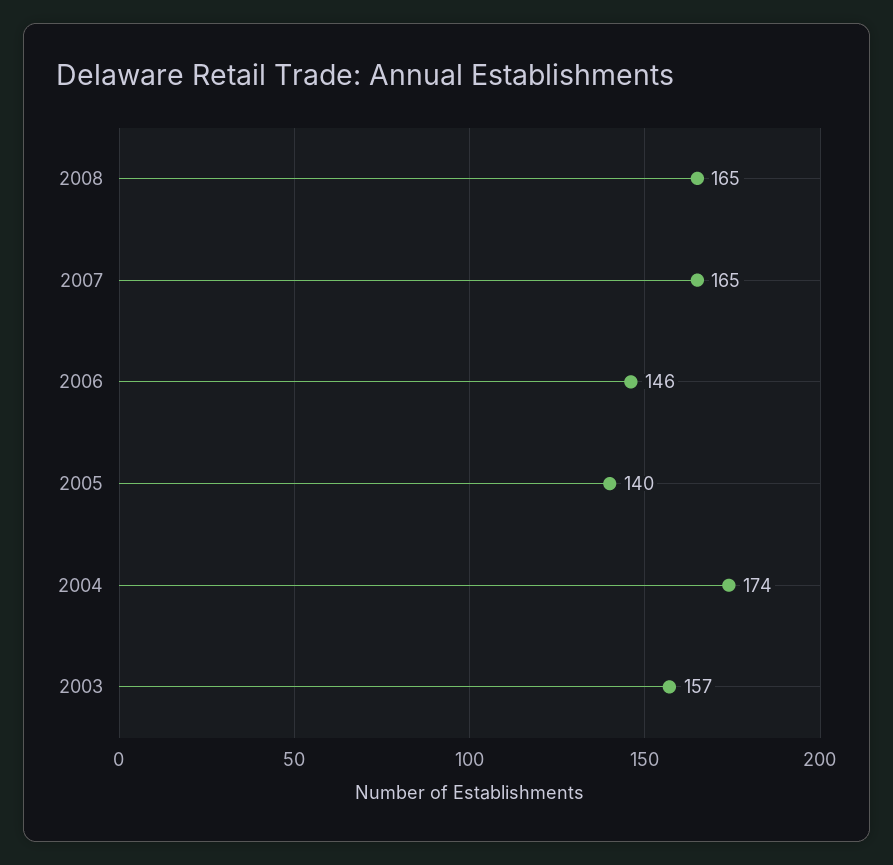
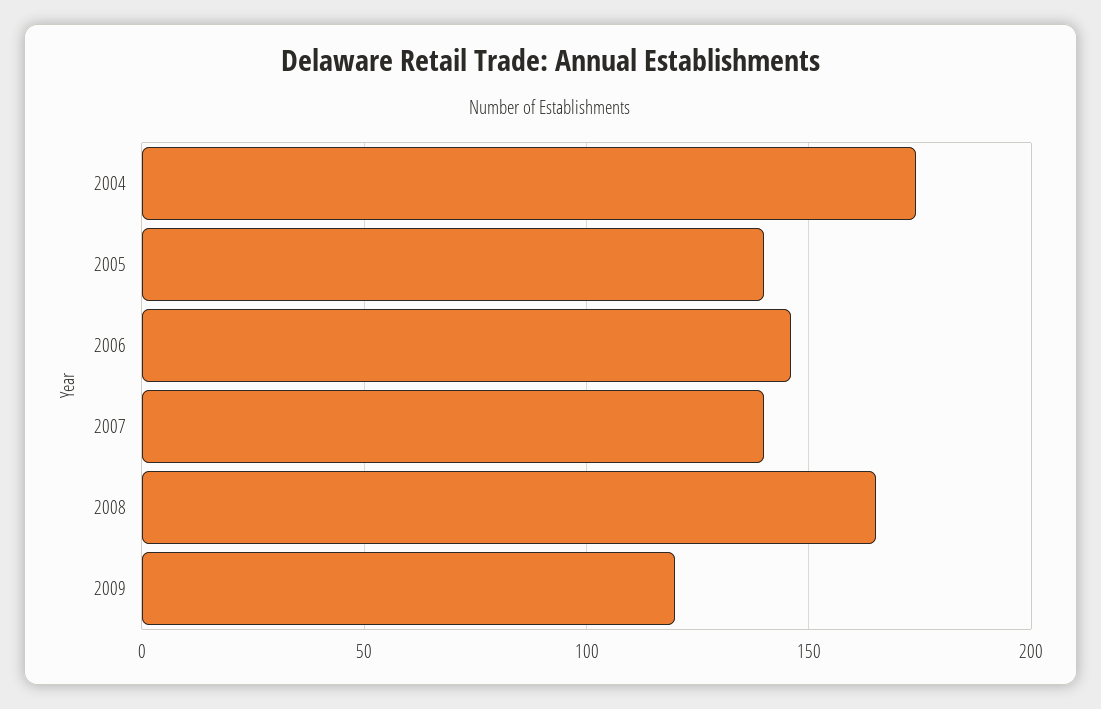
2007: 165 -> 140
2003: 157 -> none
2009: none -> 120

